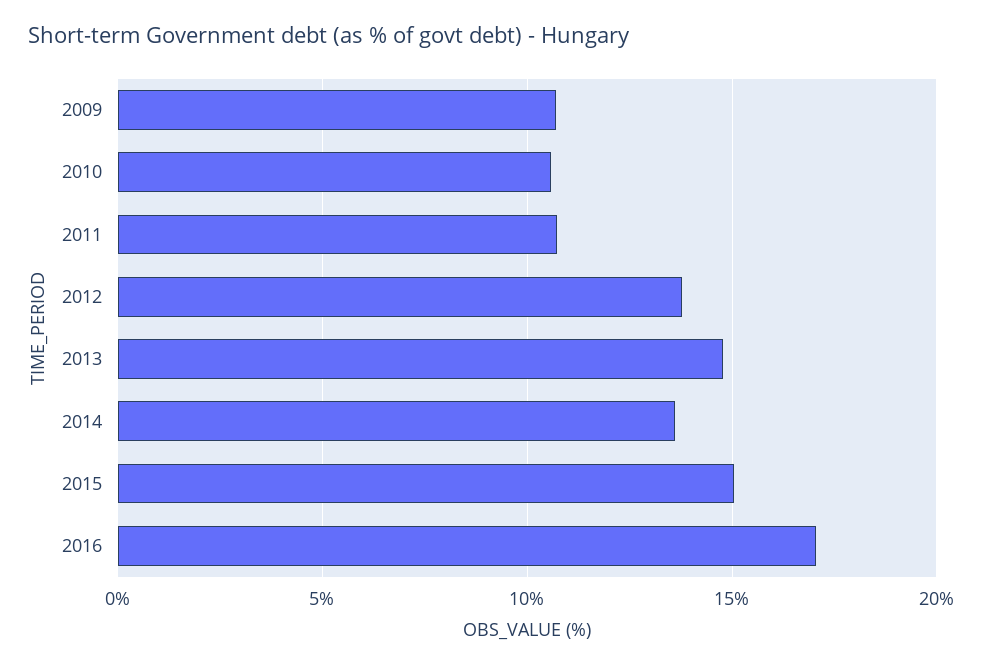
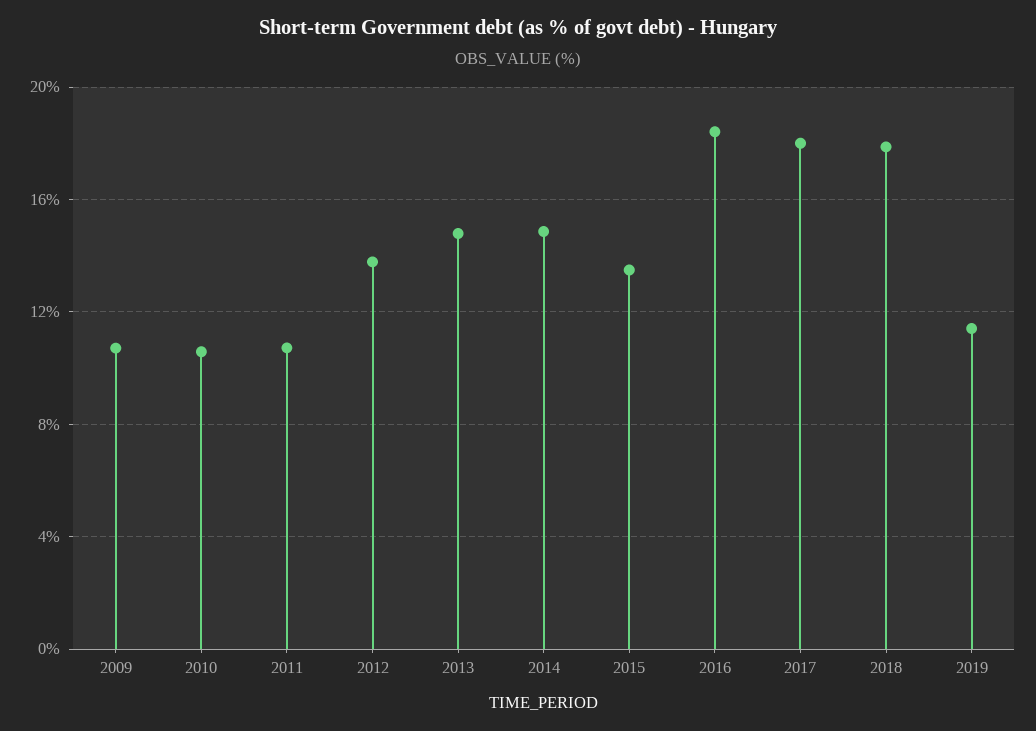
2014: 13.5 -> 15
2015: 15 -> 13.5
2016: 17 -> 18.5
2017: none -> 18
2018: none -> 18
2019: none -> 11.5

